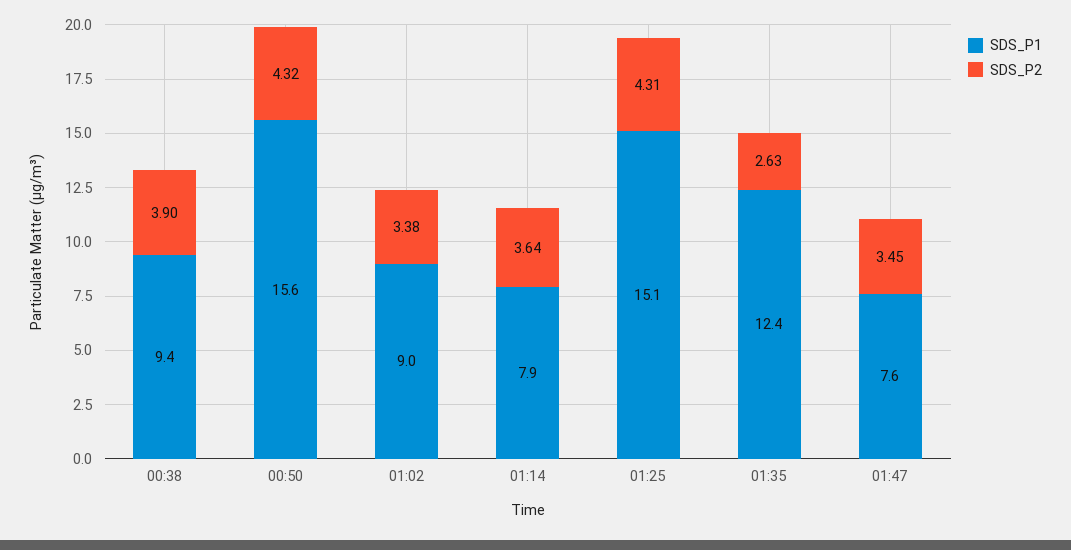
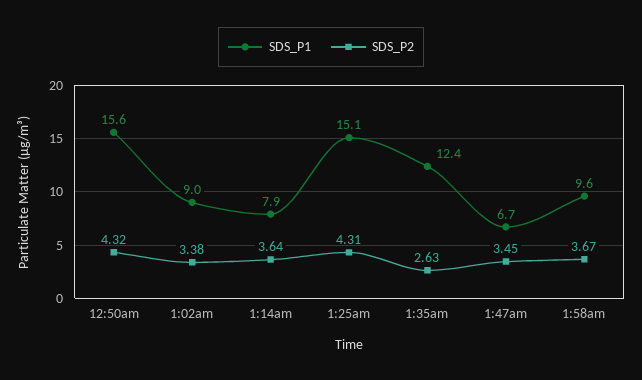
SDS_P1, 00:38: 9.4 -> none
SDS_P2, 00:38: 3.9 -> none
SDS_P1, 01:47: 7.6 -> 6.7
SDS_P1, 1:58am: none -> 9.6
SDS_P2, 1:58am: none -> 3.67

